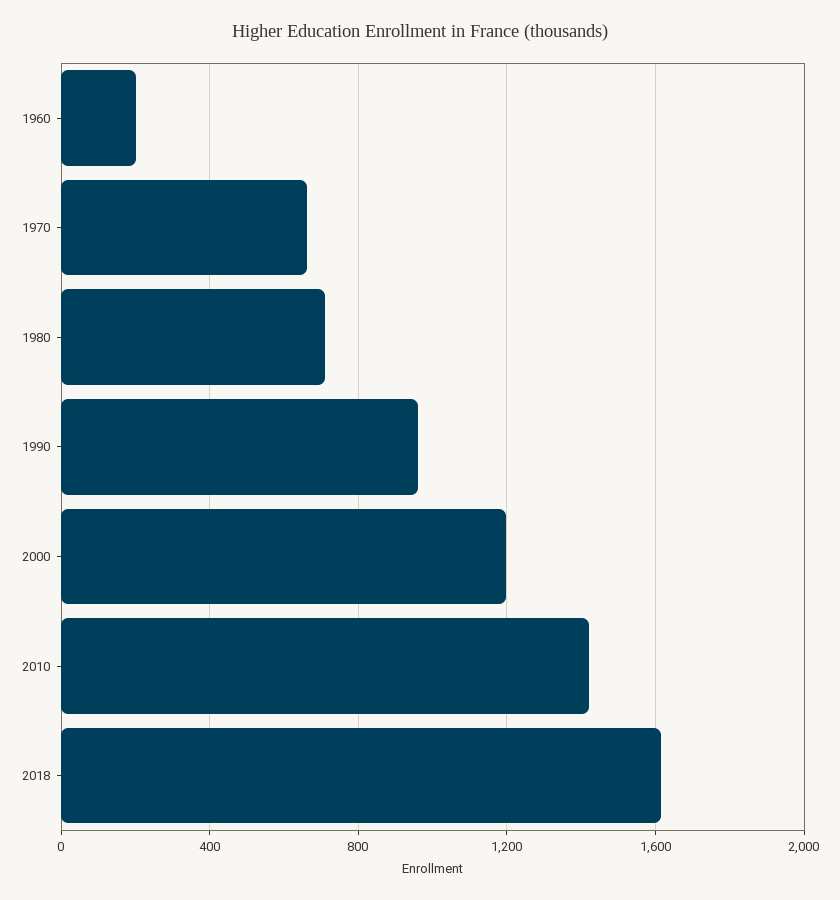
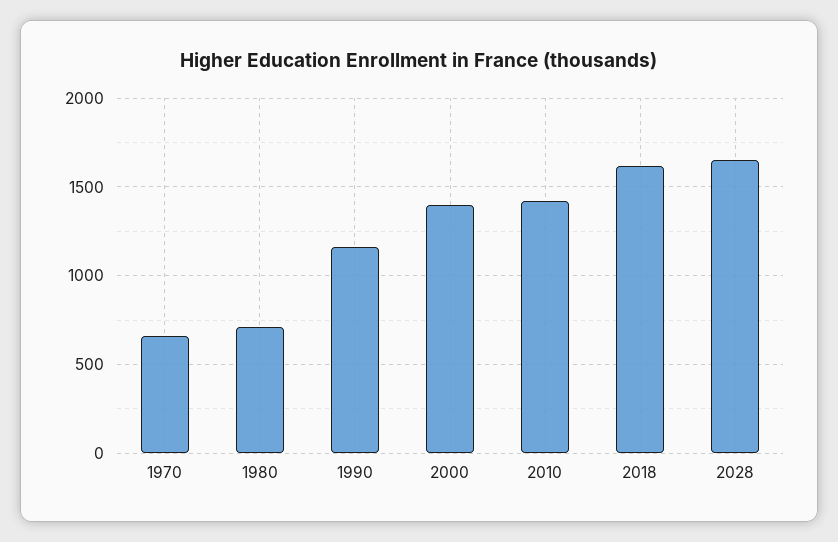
1960: 200 -> none
1990: 950 -> 1150
2000: 1200 -> 1400
2028: none -> 1650

